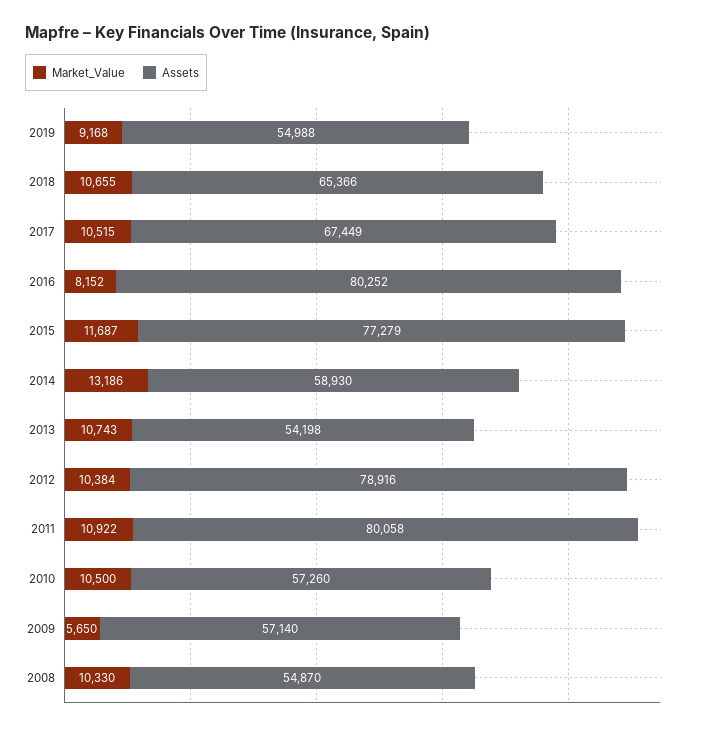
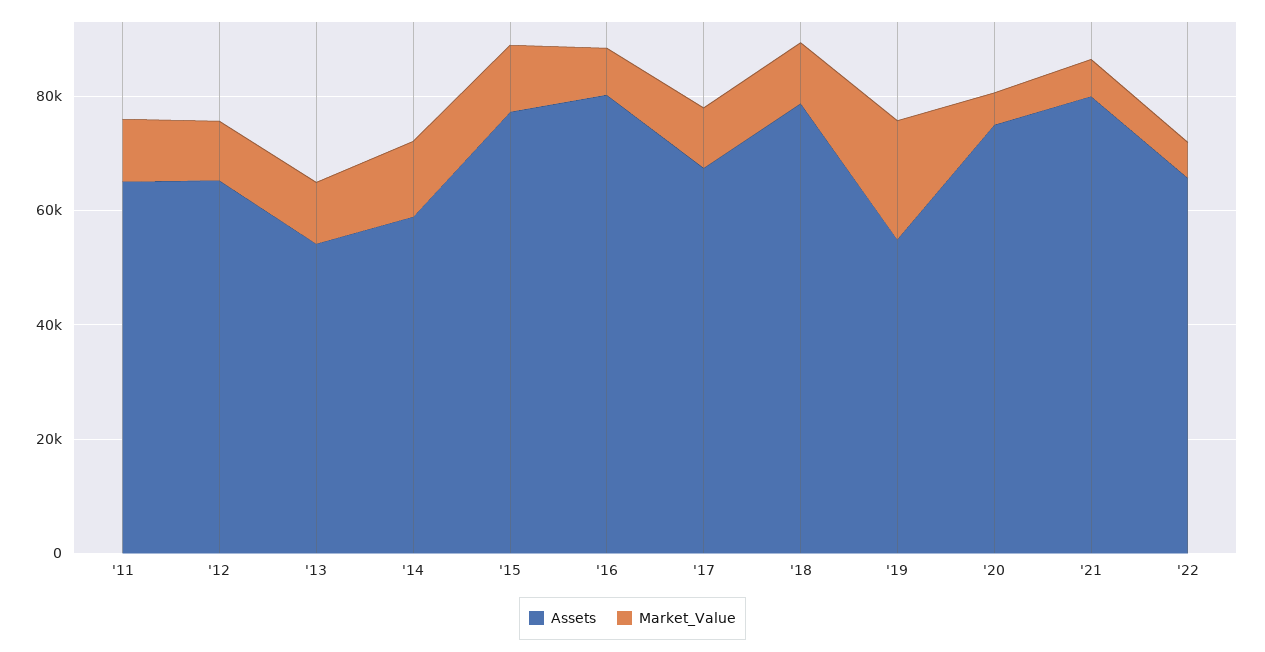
Market_Value, 2019: 9168 -> 20000
Assets, 2018: 65366 -> 80000
Assets, 2012: 78916 -> 65000
Assets, 2011: 80058 -> 65000
Market_Value, 2010: 10500 -> none
Assets, 2010: 57260 -> none
Market_Value, 2009: 5650 -> none
Assets, 2009: 57140 -> none
Market_Value, 2008: 10330 -> none
Assets, 2008: 54870 -> none
Assets, '20: none -> 75000
Market_Value, '20: none -> 5000
Assets, '21: none -> 80000
Market_Value, '21: none -> 5000
Assets, '22: none -> 65000
Market_Value, '22: none -> 5000

